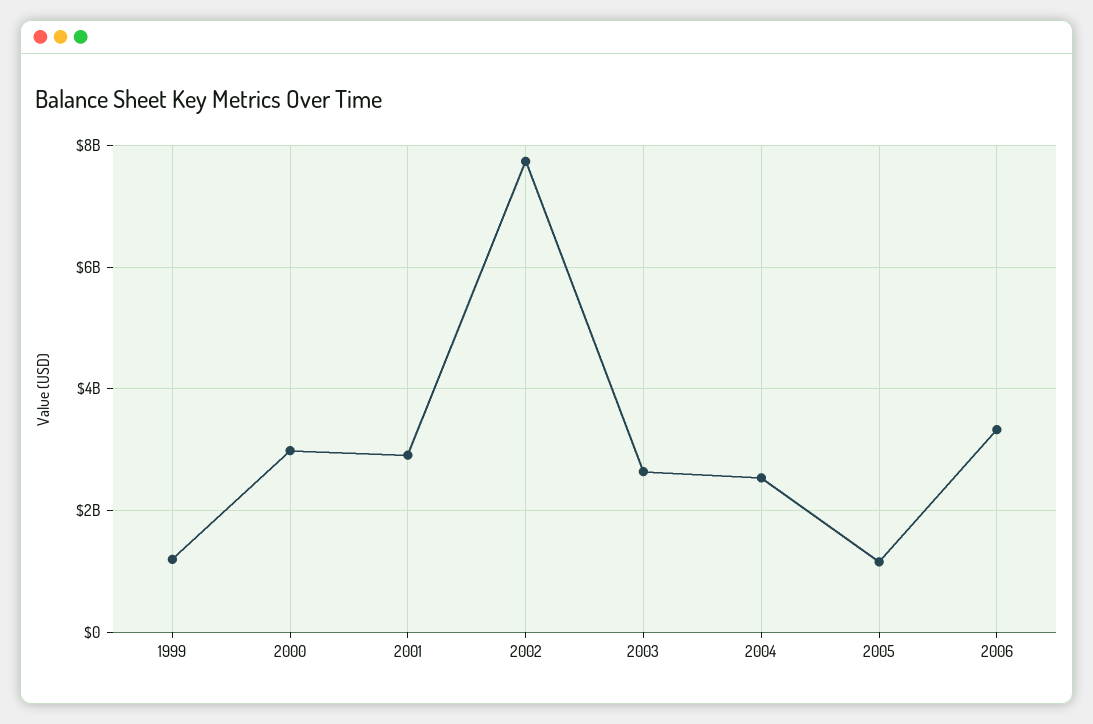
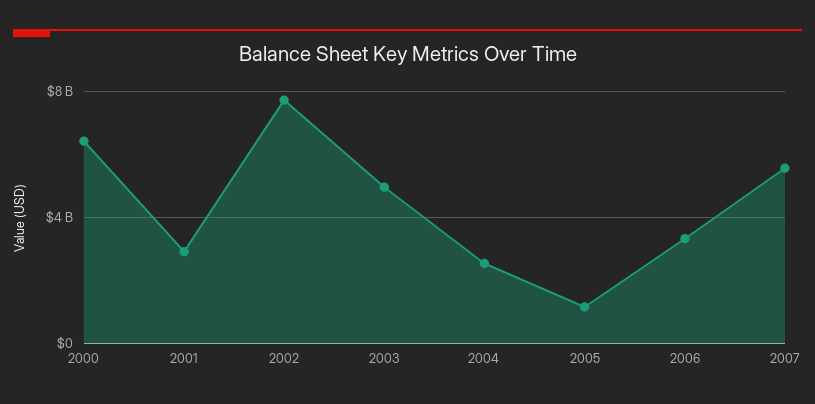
1999: 1200000000 -> none
2000: 3000000000 -> 6500000000
2003: 2600000000 -> 5000000000
2007: none -> 5500000000

